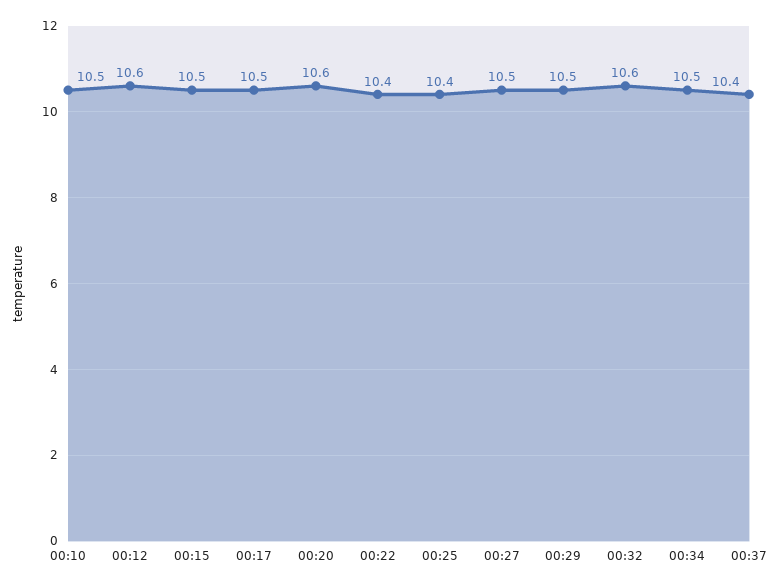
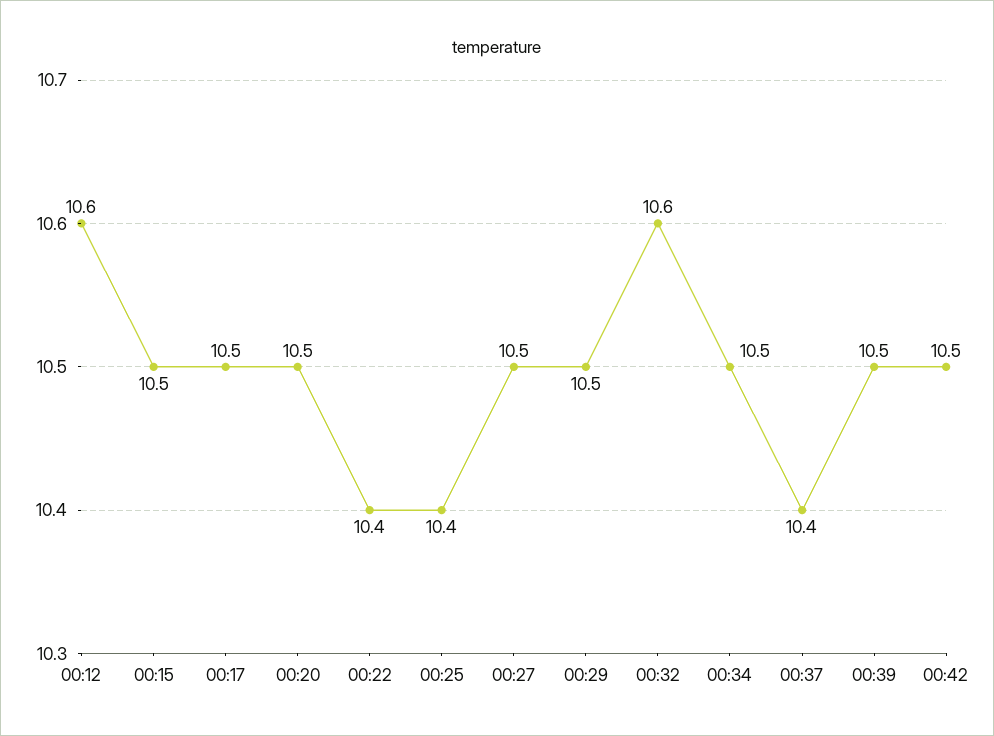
00:10: 10.5 -> none
00:20: 10.6 -> 10.5
00:39: none -> 10.5
00:42: none -> 10.5

